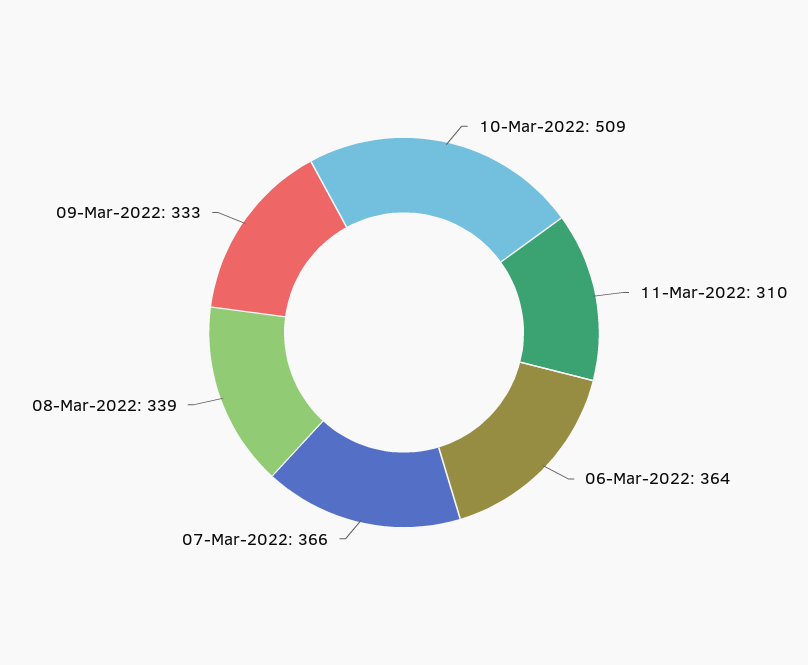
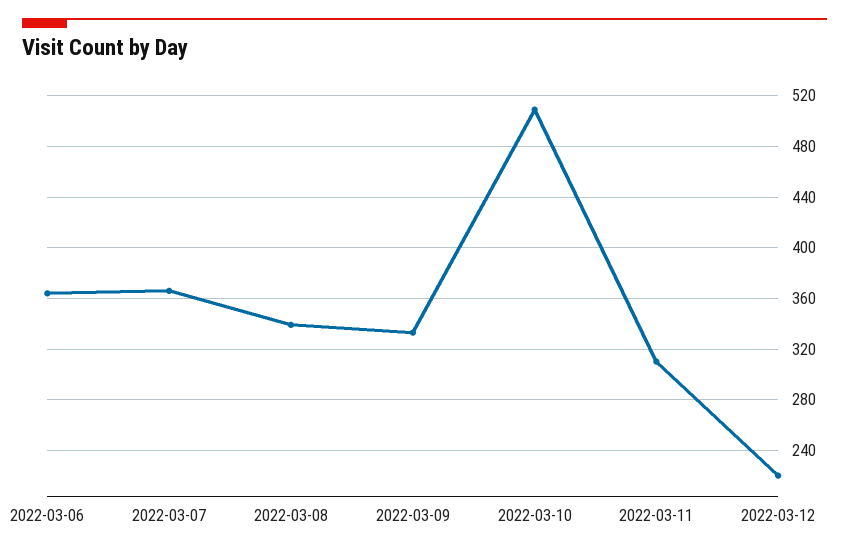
2022-03-12: none -> 220

